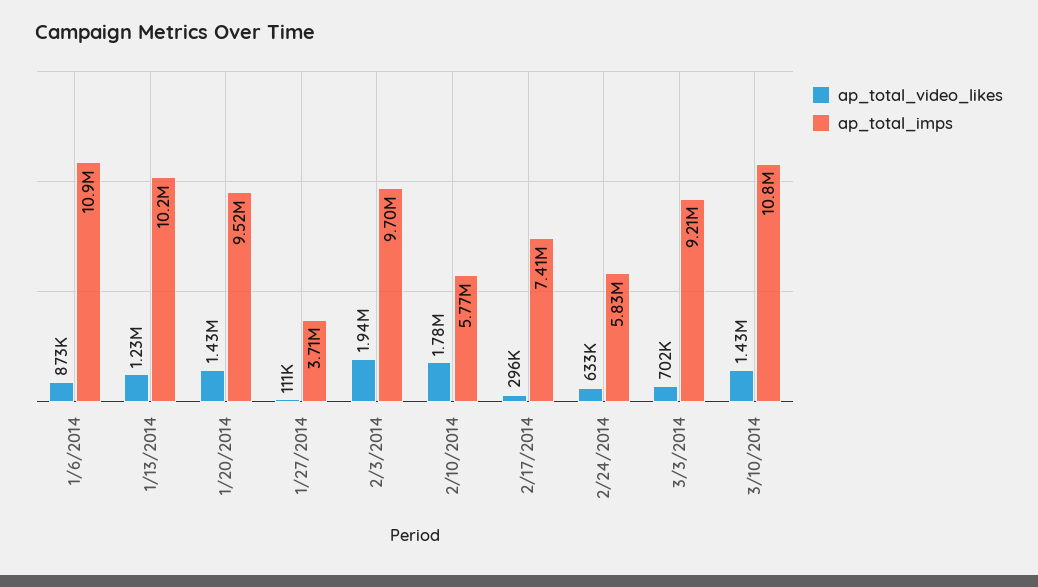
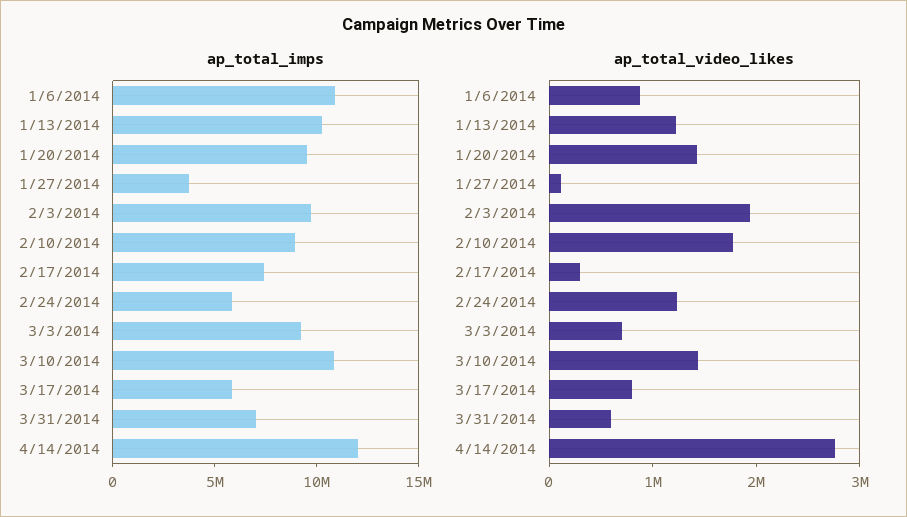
ap_total_imps, 2/10/2014: 5770000 -> 9000000
ap_total_video_likes, 2/24/2014: 633000 -> 1200000
ap_total_imps, 3/17/2014: none -> 6000000
ap_total_imps, 3/31/2014: none -> 7000000
ap_total_imps, 4/14/2014: none -> 12000000
ap_total_video_likes, 3/17/2014: none -> 800000
ap_total_video_likes, 3/31/2014: none -> 600000
ap_total_video_likes, 4/14/2014: none -> 2800000

